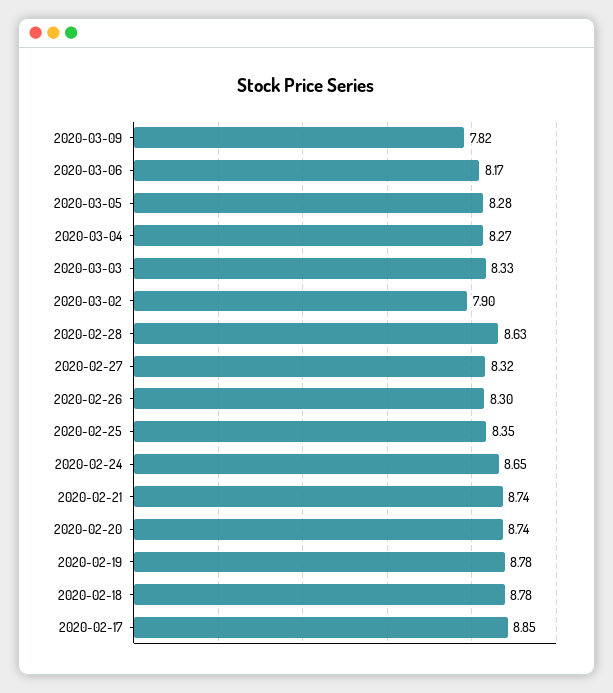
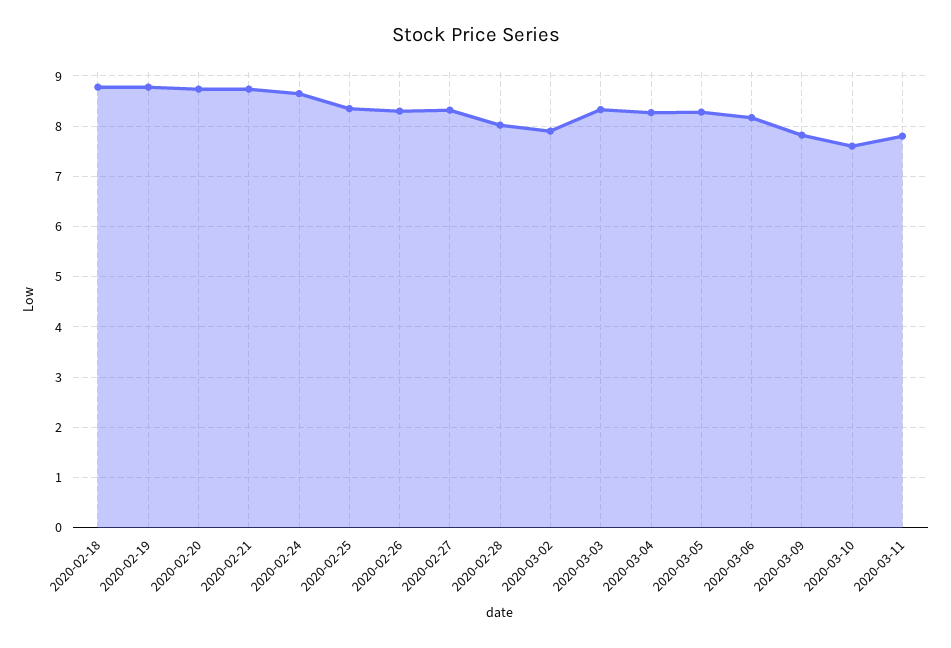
2020-02-28: 8.63 -> 8
2020-02-17: 8.85 -> none
2020-03-10: none -> 7.6
2020-03-11: none -> 7.8

